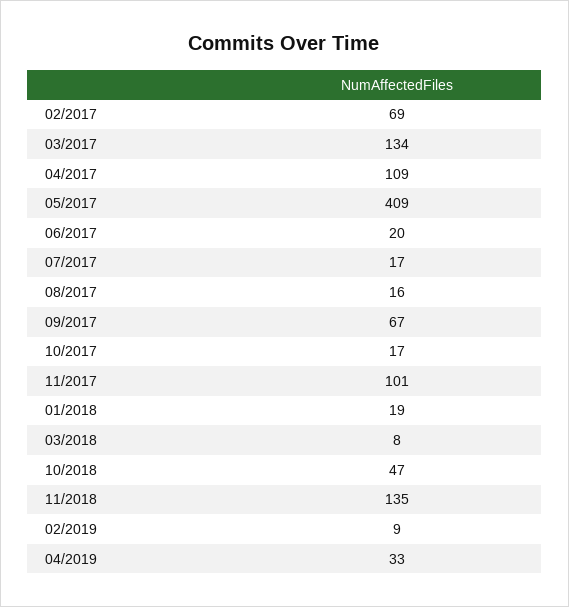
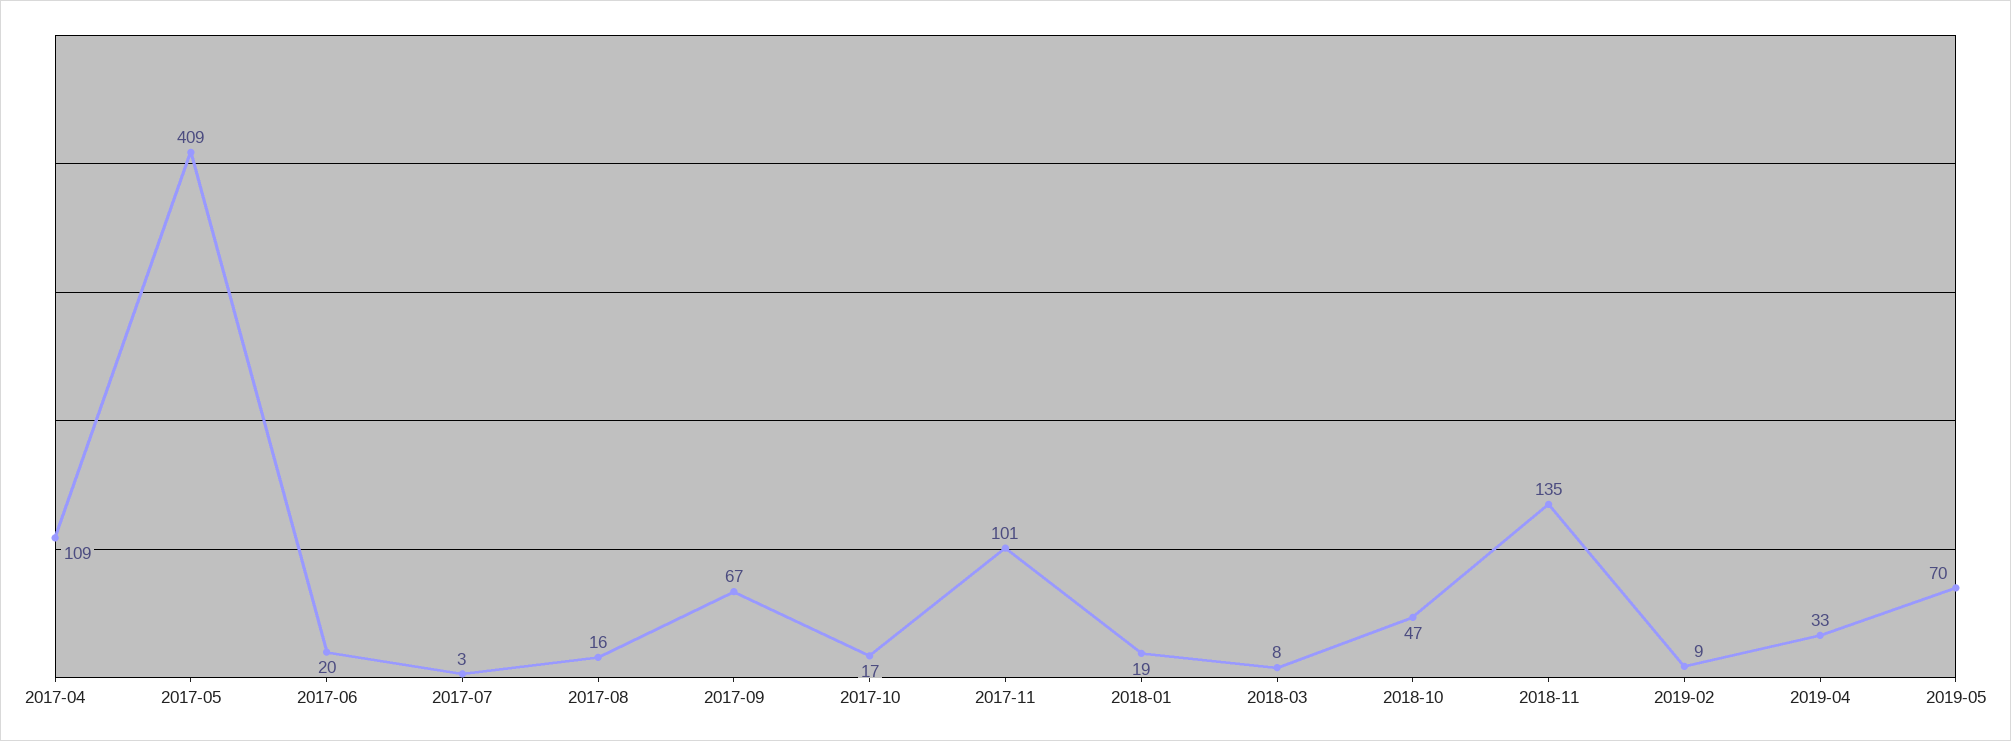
02/2017: 69 -> none
03/2017: 134 -> none
07/2017: 17 -> 3
2019-05: none -> 70

